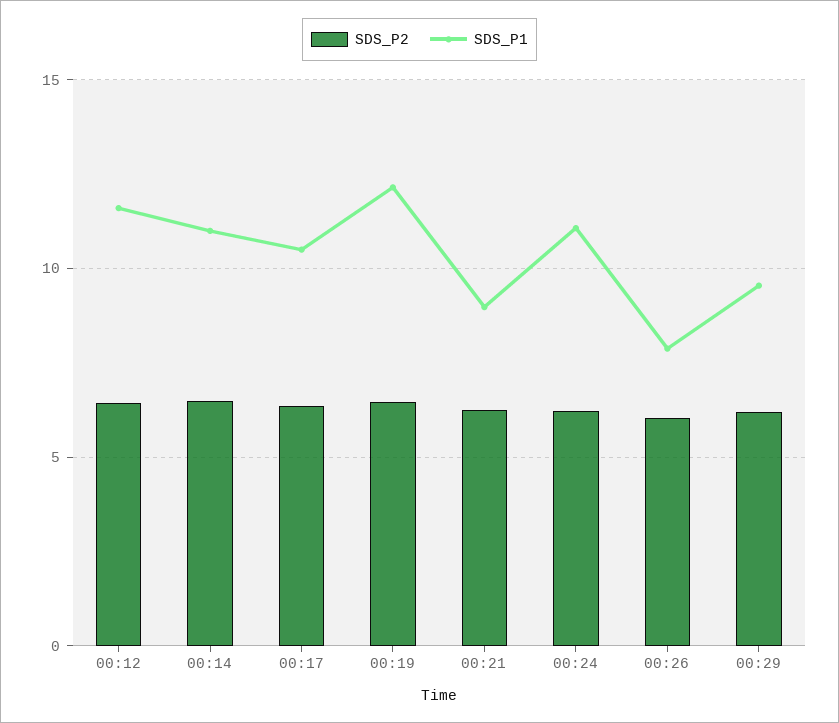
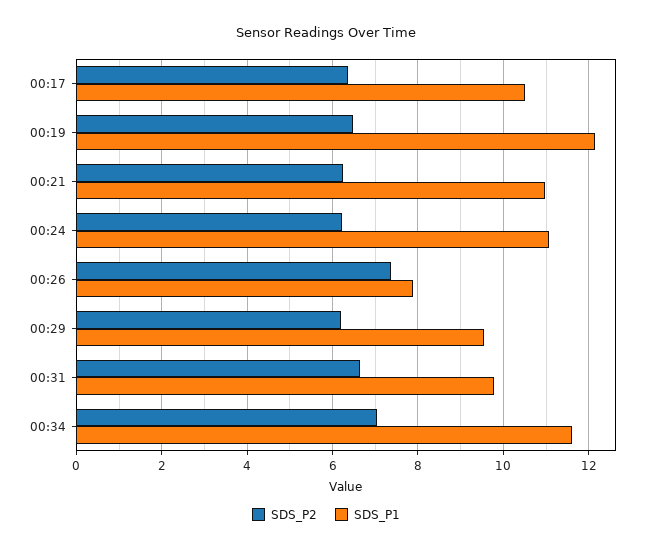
SDS_P2, 00:12: 6.5 -> none
SDS_P1, 00:12: 11.5 -> none
SDS_P2, 00:14: 6.5 -> none
SDS_P1, 00:14: 11 -> none
SDS_P1, 00:21: 9 -> 11
SDS_P2, 00:26: 6 -> 7.4
SDS_P2, 00:31: none -> 6.6
SDS_P1, 00:31: none -> 9.8
SDS_P2, 00:34: none -> 7
SDS_P1, 00:34: none -> 11.6

